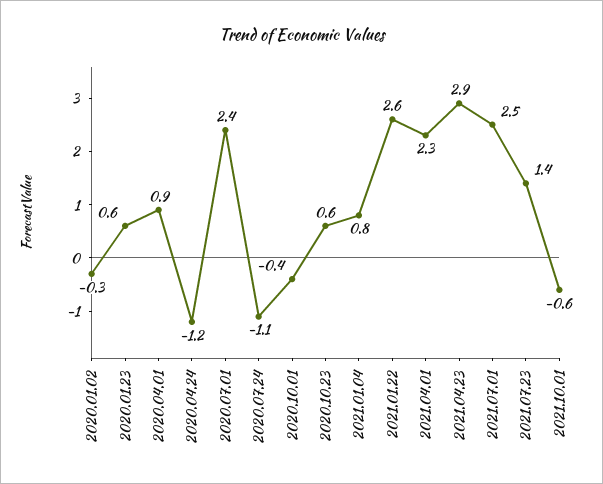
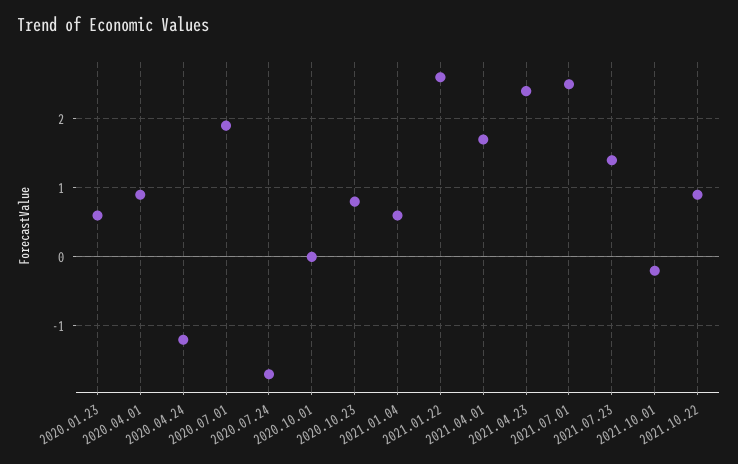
2020.01.02: -0.3 -> none
2020.07.01: 2.4 -> 1.9
2020.07.24: -1.1 -> -1.7
2020.10.01: -0.4 -> 0
2020.10.23: 0.6 -> 0.8
2021.01.04: 0.8 -> 0.6
2021.04.01: 2.3 -> 1.7
2021.04.23: 2.9 -> 2.4
2021.10.01: -0.6 -> -0.2
2021.10.22: none -> 0.9

